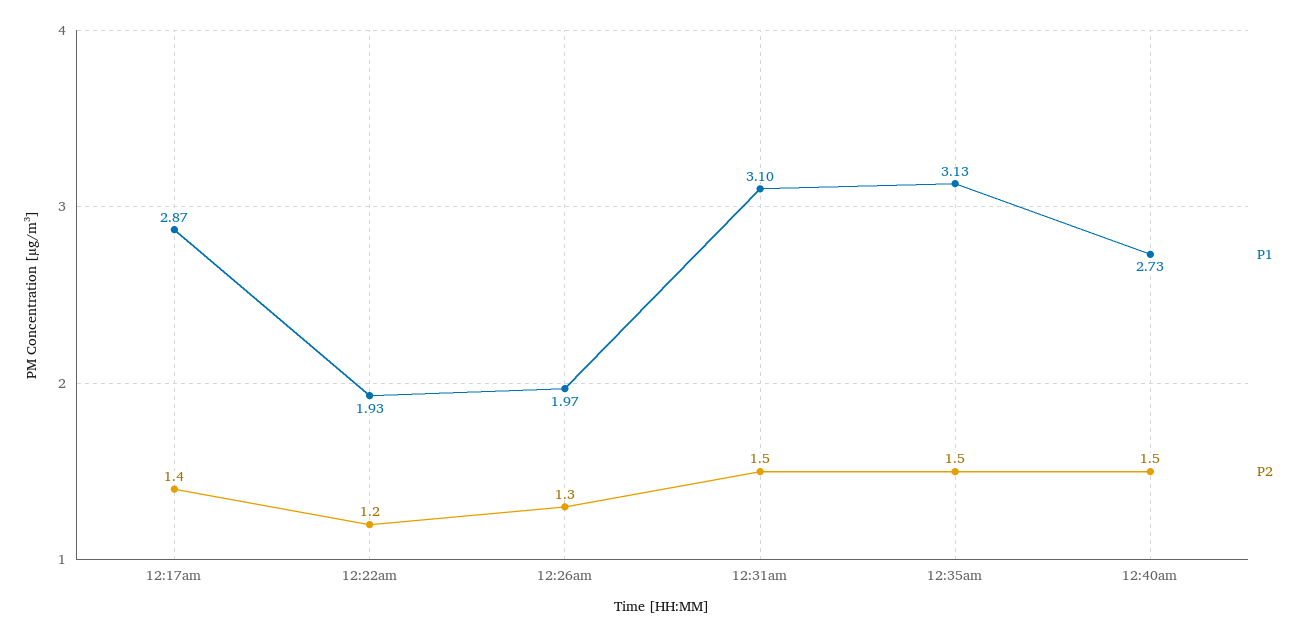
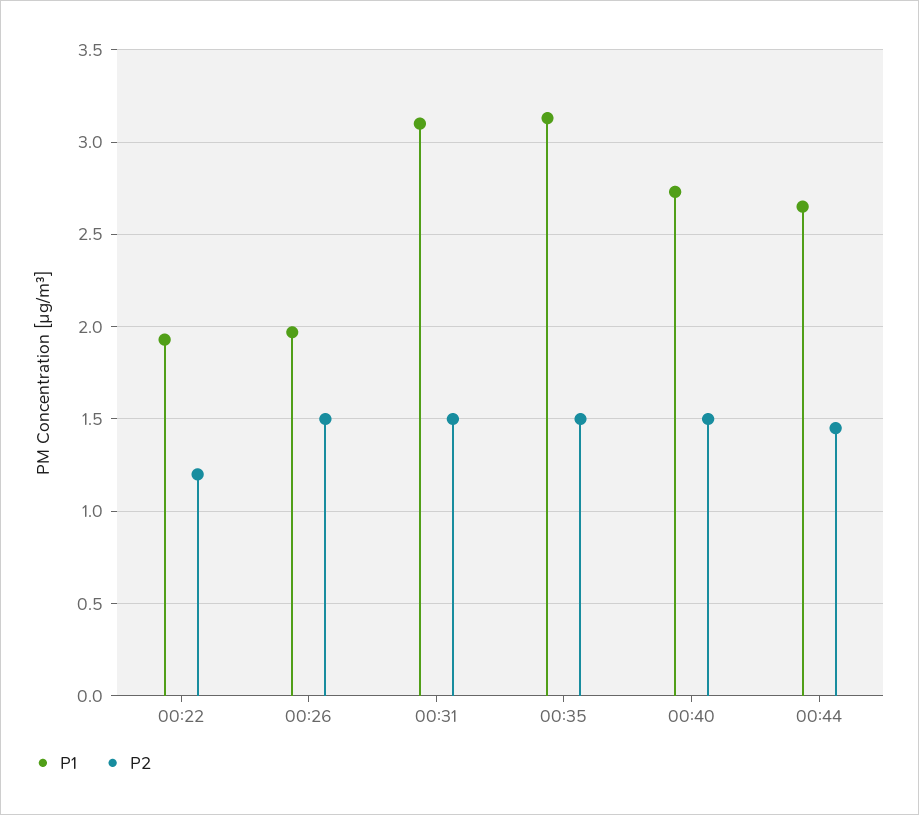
P1, 12:17am: 2.87 -> none
P2, 12:17am: 1.4 -> none
P2, 12:26am: 1.3 -> 1.5
P1, 00:44: none -> 2.65
P2, 00:44: none -> 1.45

